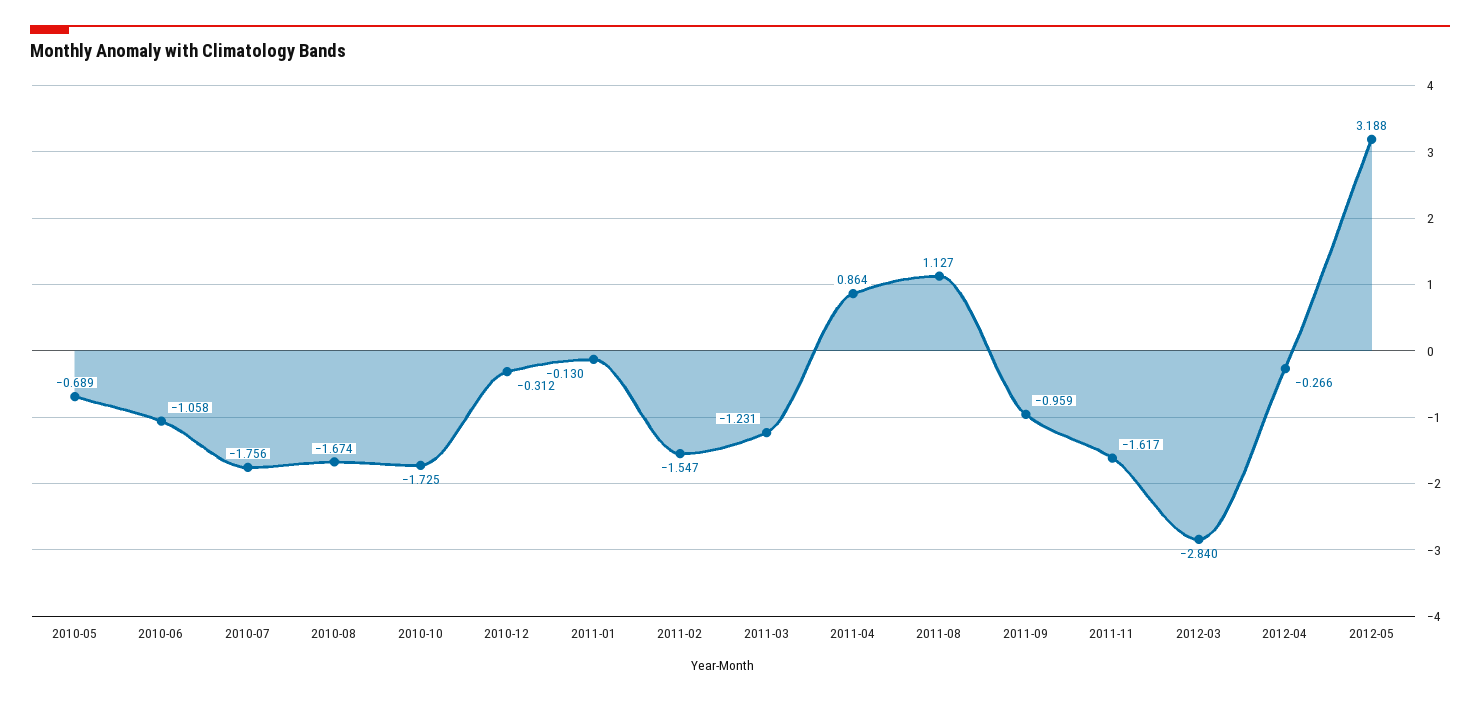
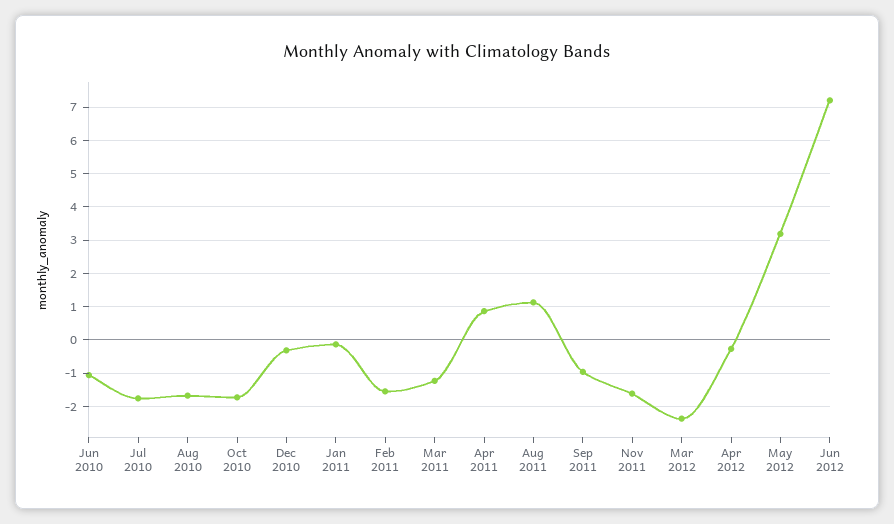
2010-05: -0.689 -> none
2012-03: -2.84 -> -2.4
Jun 2012: none -> 7.2

